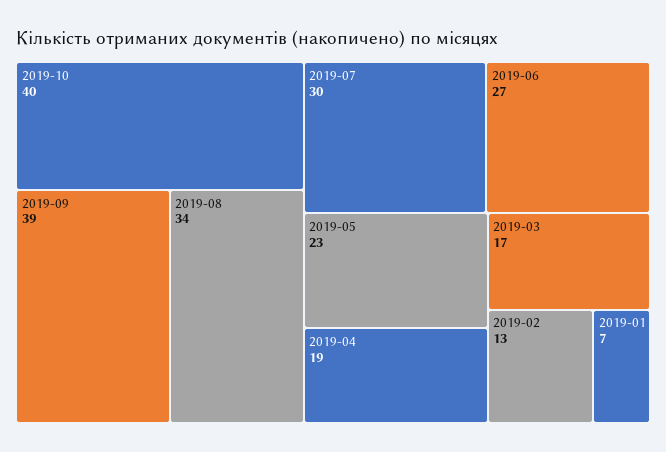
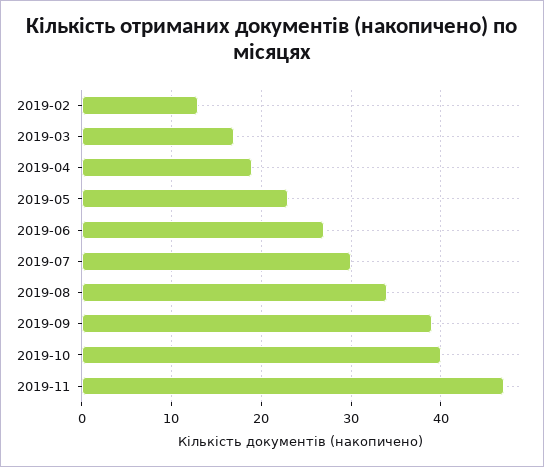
2019-01: 7 -> none
2019-11: none -> 47

